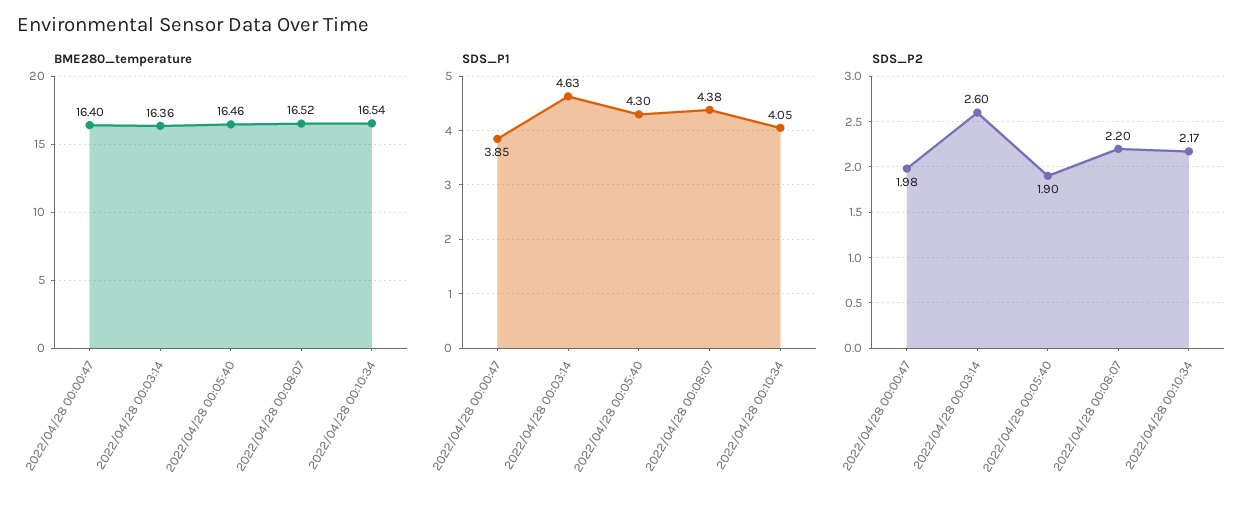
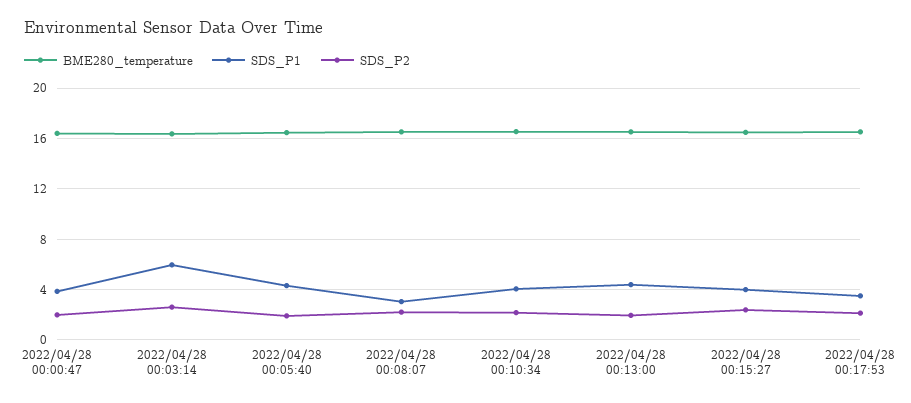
SDS_P1, 2022/04/28 00:03:14: 4.63 -> 6
SDS_P1, 2022/04/28 00:08:07: 4.38 -> 3
BME280_temperature, 2022/04/28 00:13:00: none -> 16.5
SDS_P1, 2022/04/28 00:13:00: none -> 4.5
SDS_P2, 2022/04/28 00:13:00: none -> 2
BME280_temperature, 2022/04/28 00:15:27: none -> 16.5
SDS_P1, 2022/04/28 00:15:27: none -> 4
SDS_P2, 2022/04/28 00:15:27: none -> 2.5
BME280_temperature, 2022/04/28 00:17:53: none -> 16.5
SDS_P1, 2022/04/28 00:17:53: none -> 3.5
SDS_P2, 2022/04/28 00:17:53: none -> 2

